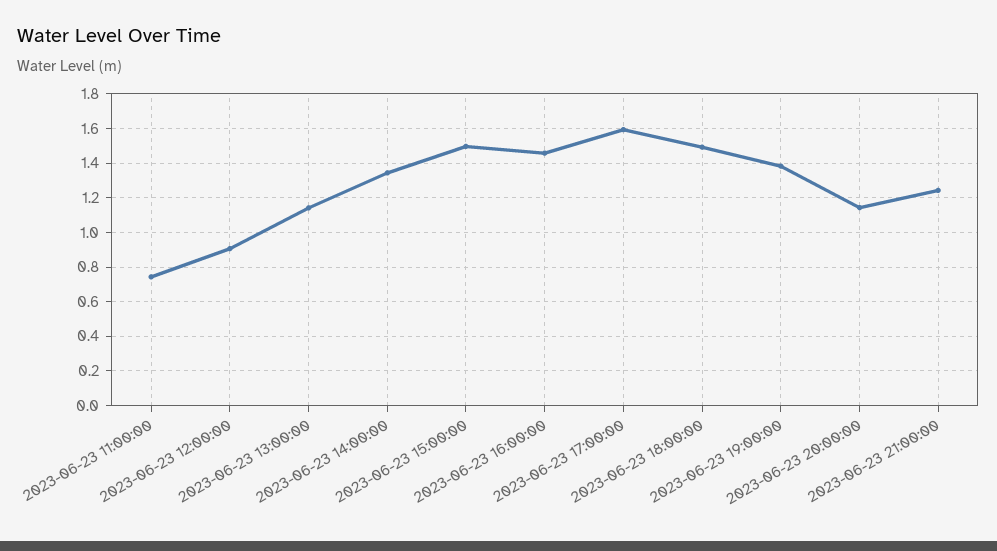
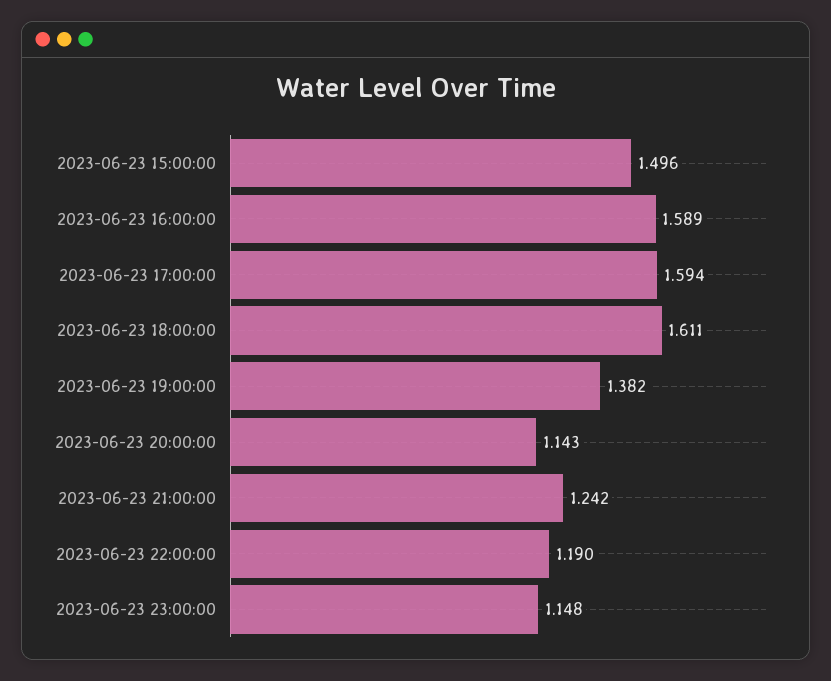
2023-06-23 11:00:00: 0.75 -> none
2023-06-23 12:00:00: 0.9 -> none
2023-06-23 13:00:00: 1.15 -> none
2023-06-23 14:00:00: 1.35 -> none
2023-06-23 16:00:00: 1.45 -> 1.589
2023-06-23 18:00:00: 1.5 -> 1.611
2023-06-23 22:00:00: none -> 1.19
2023-06-23 23:00:00: none -> 1.148

